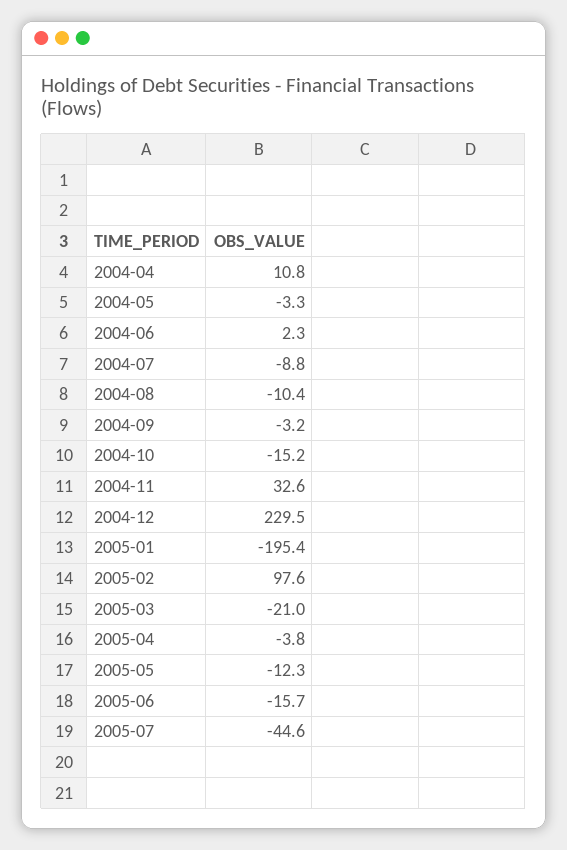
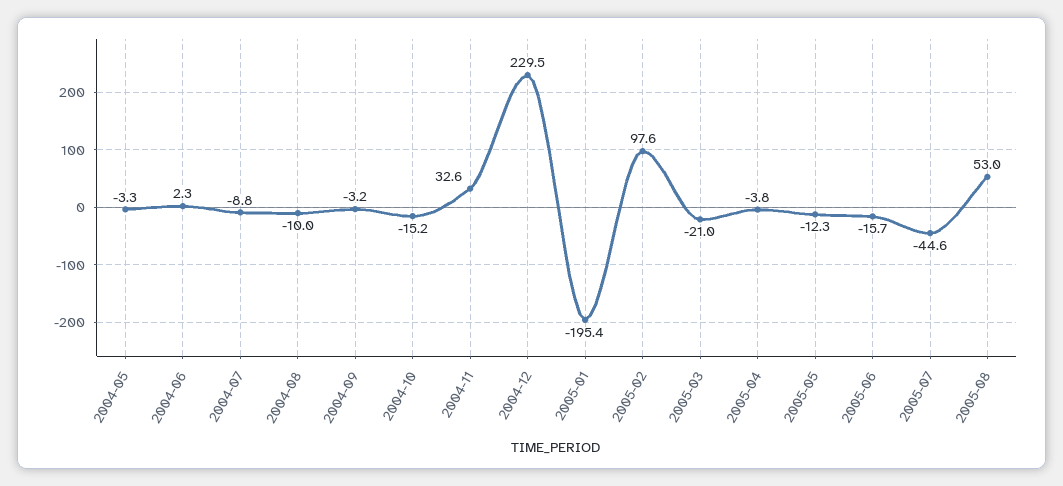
2004-04: 10.8 -> none
2004-08: -10.4 -> -10
2005-08: none -> 53

